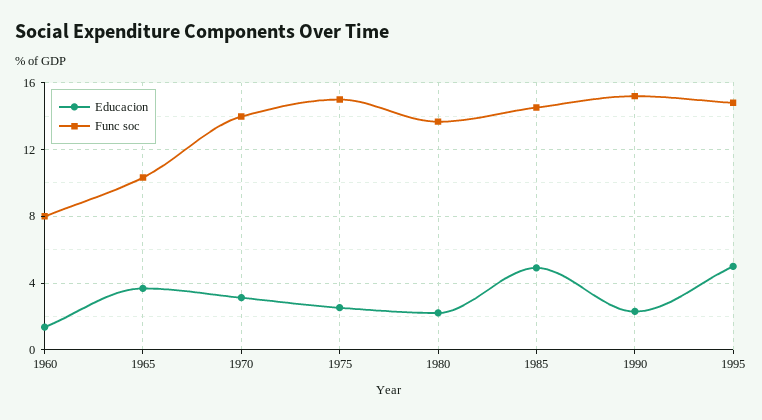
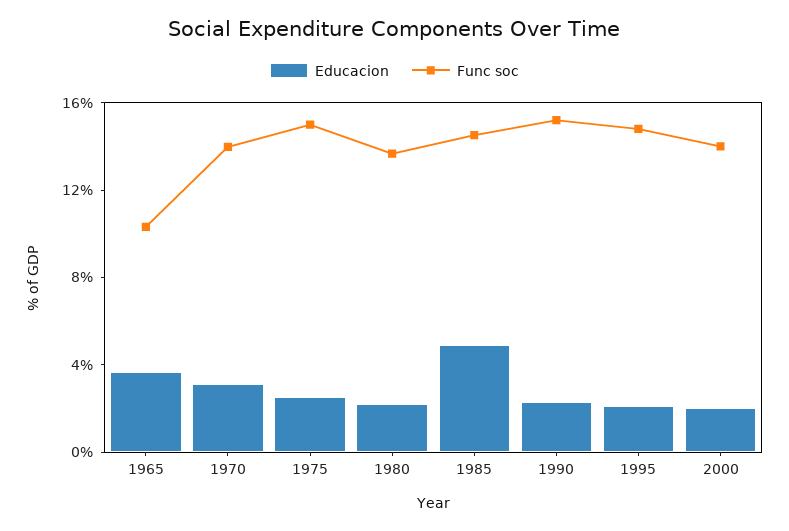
Educacion, 1960: 1.5 -> none
Func soc, 1960: 8 -> none
Educacion, 1995: 5 -> 2
Educacion, 2000: none -> 2
Func soc, 2000: none -> 14

